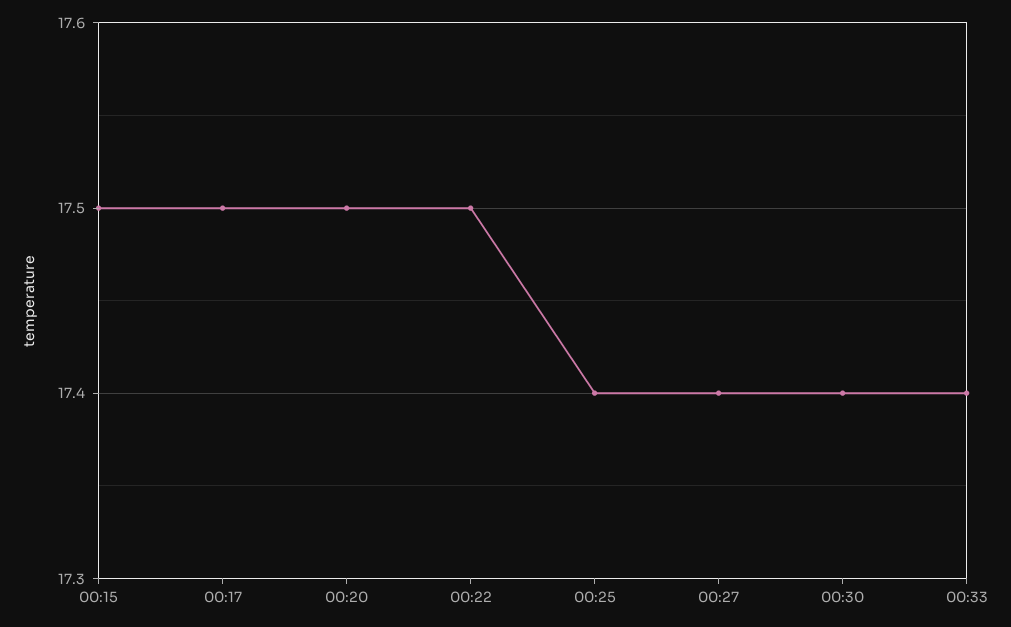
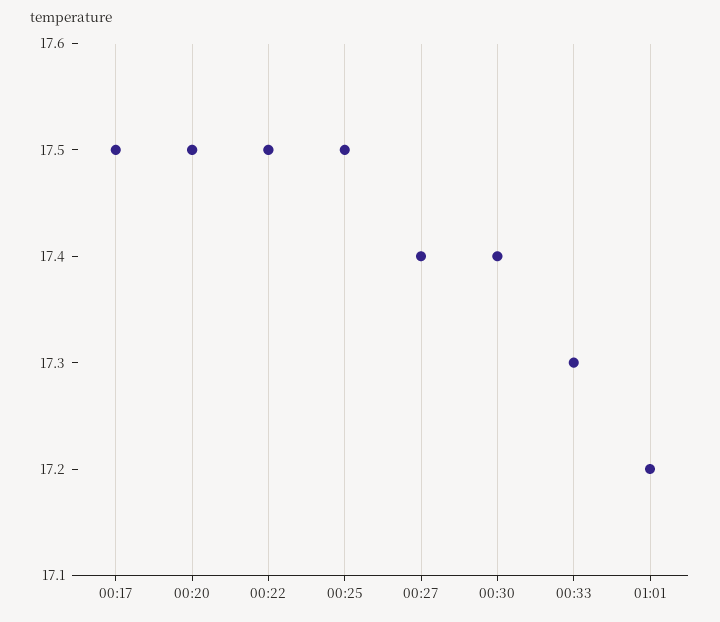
00:15: 17.5 -> none
00:25: 17.4 -> 17.5
00:33: 17.4 -> 17.3
01:01: none -> 17.2

